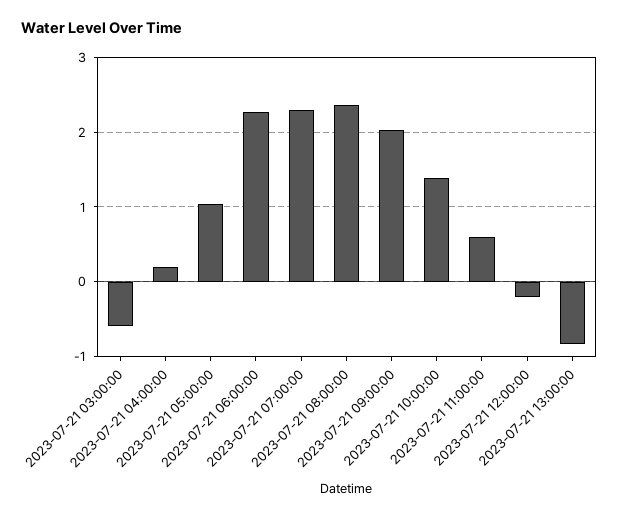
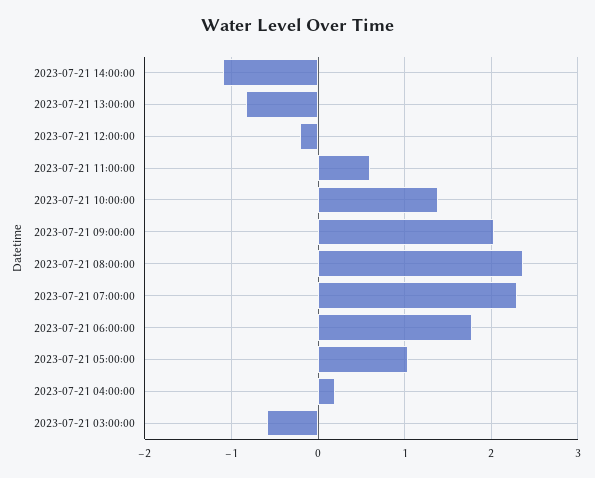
2023-07-21 06:00:00: 2.3 -> 1.8
2023-07-21 14:00:00: none -> -1.1

